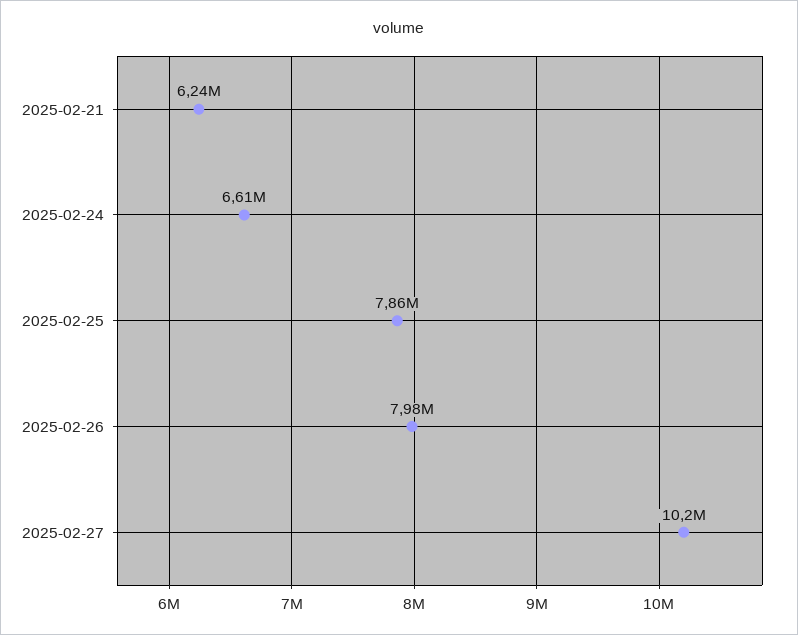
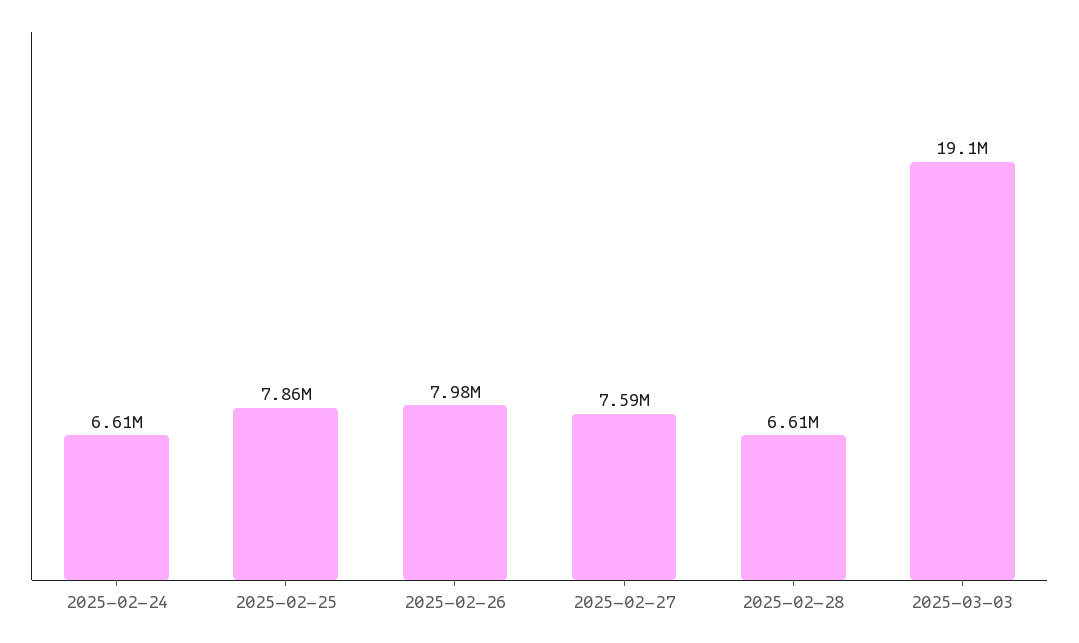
2025-02-21: 6240000 -> none
2025-02-27: 10200000 -> 7590000
2025-02-28: none -> 6610000
2025-03-03: none -> 19100000

